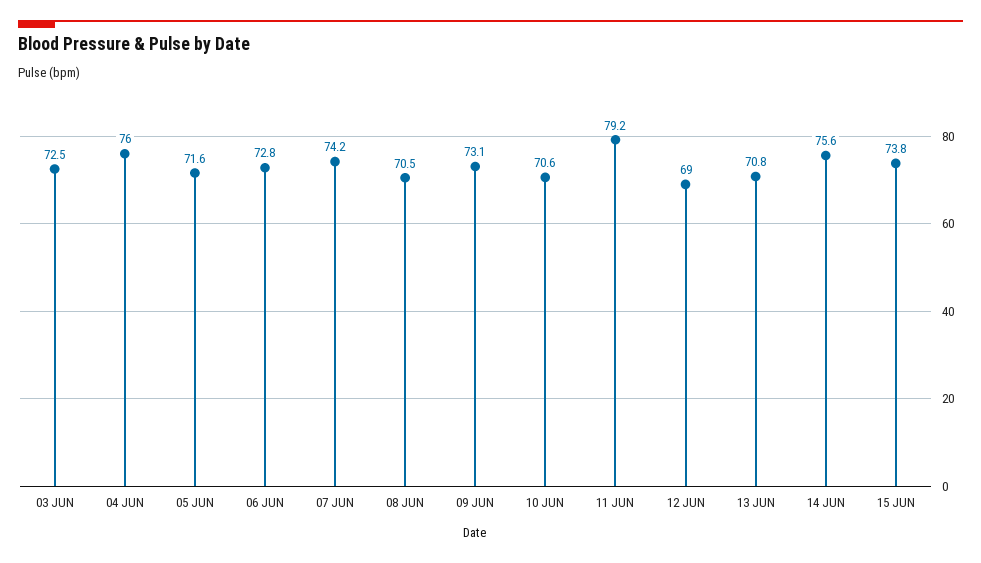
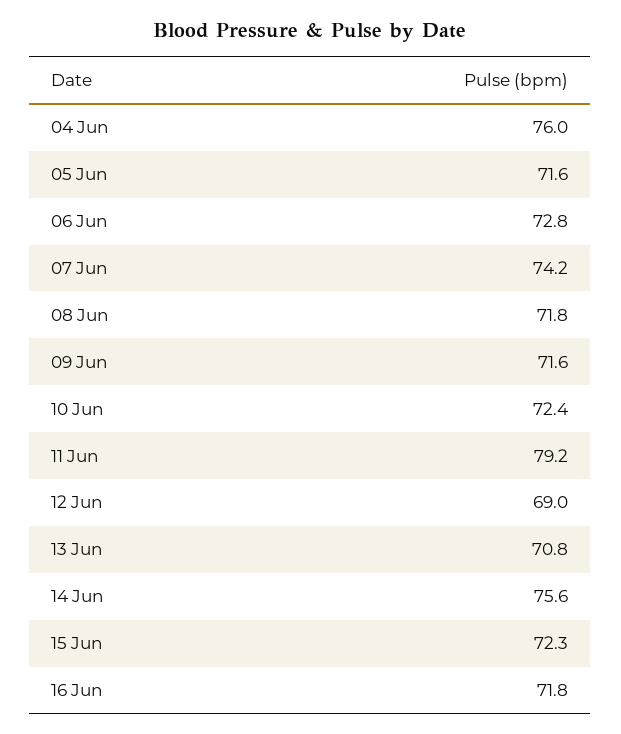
03 JUN: 72.5 -> none
08 JUN: 70.5 -> 71.8
09 JUN: 73.1 -> 71.6
10 JUN: 70.6 -> 72.4
15 JUN: 73.8 -> 72.3
16 Jun: none -> 71.8

